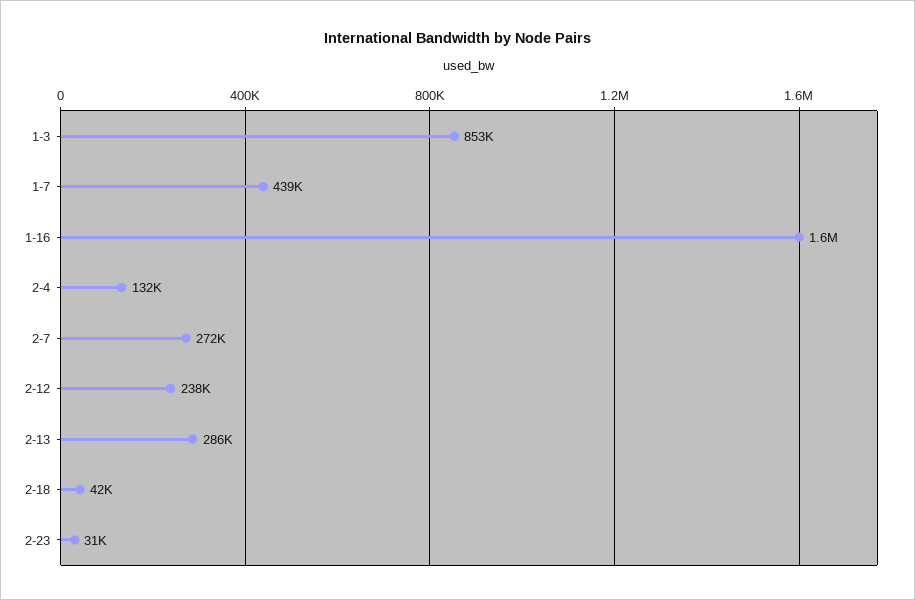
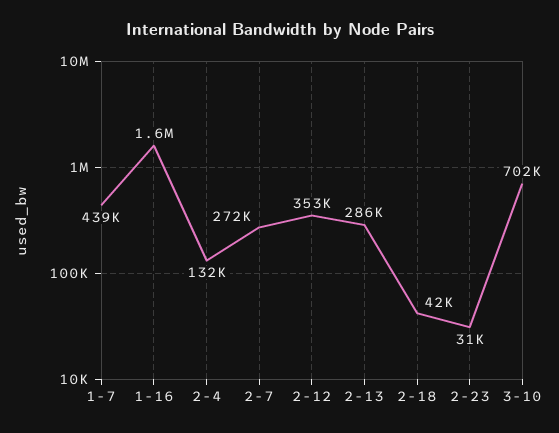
1-3: 853000 -> none
2-12: 238000 -> 353000
3-10: none -> 702000

